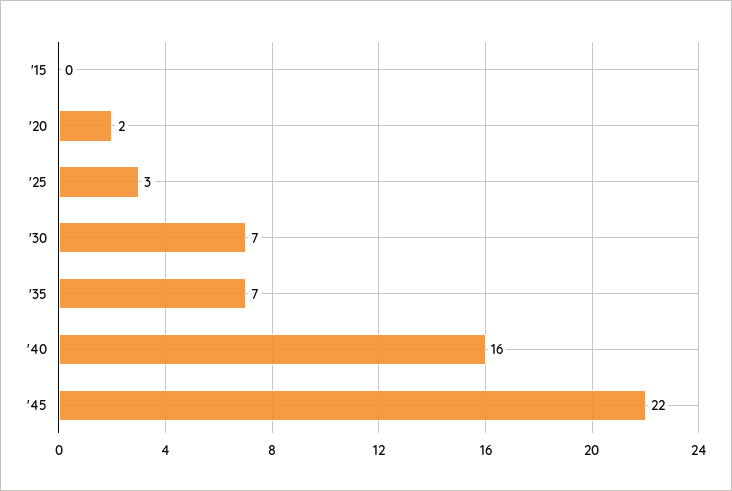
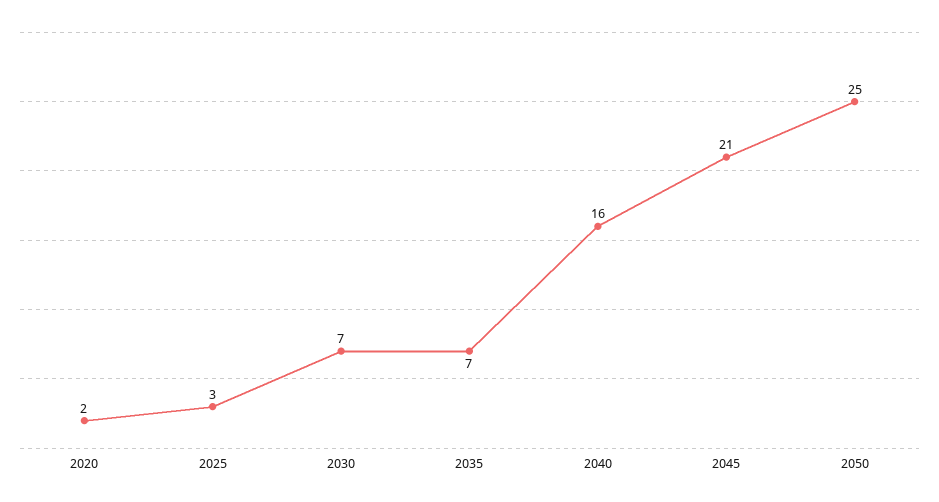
'15: 0 -> none
'45: 22 -> 21
2050: none -> 25

